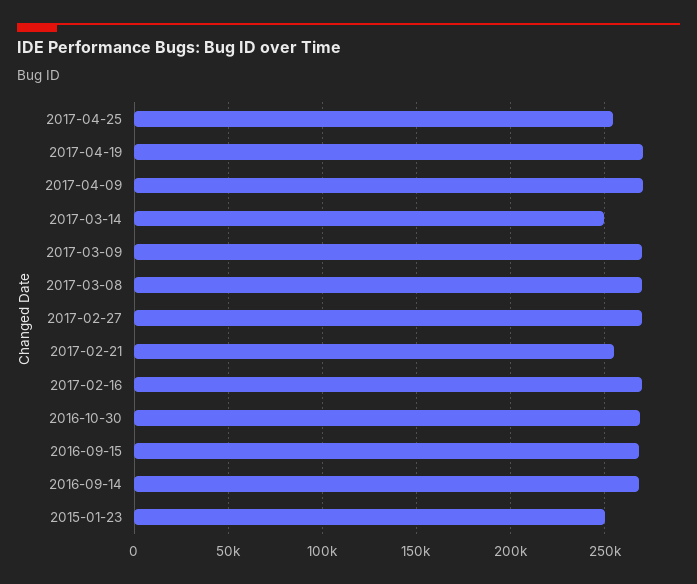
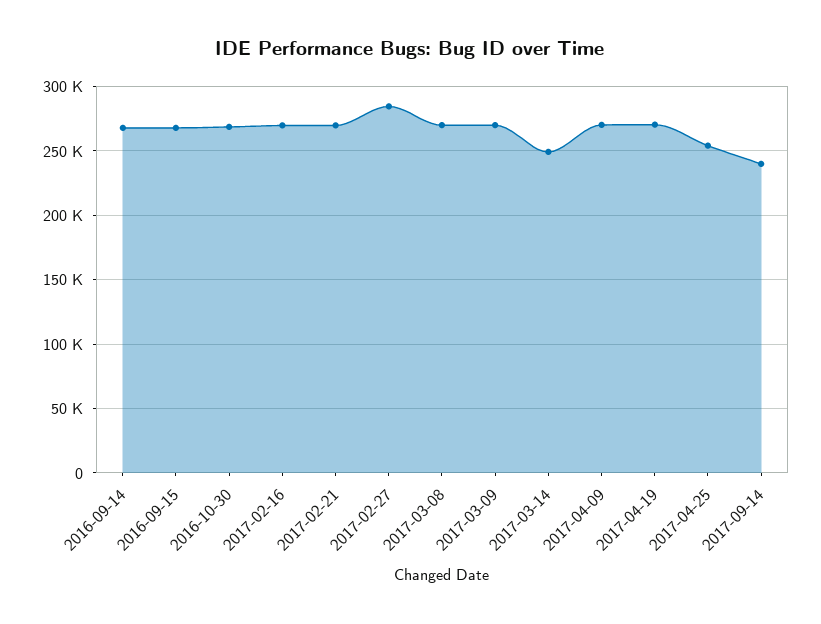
2017-02-27: 270000 -> 285000
2017-02-21: 255000 -> 270000
2015-01-23: 250000 -> none
2017-09-14: none -> 240000

